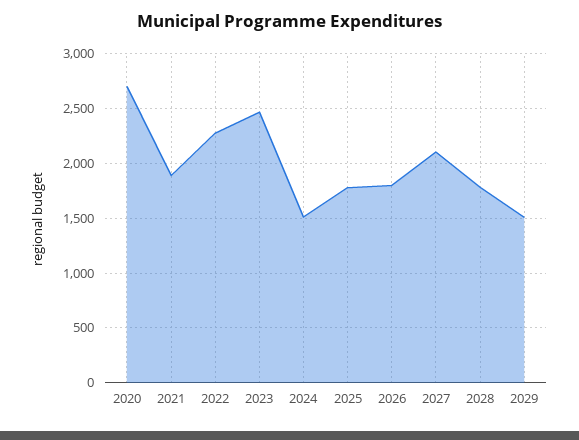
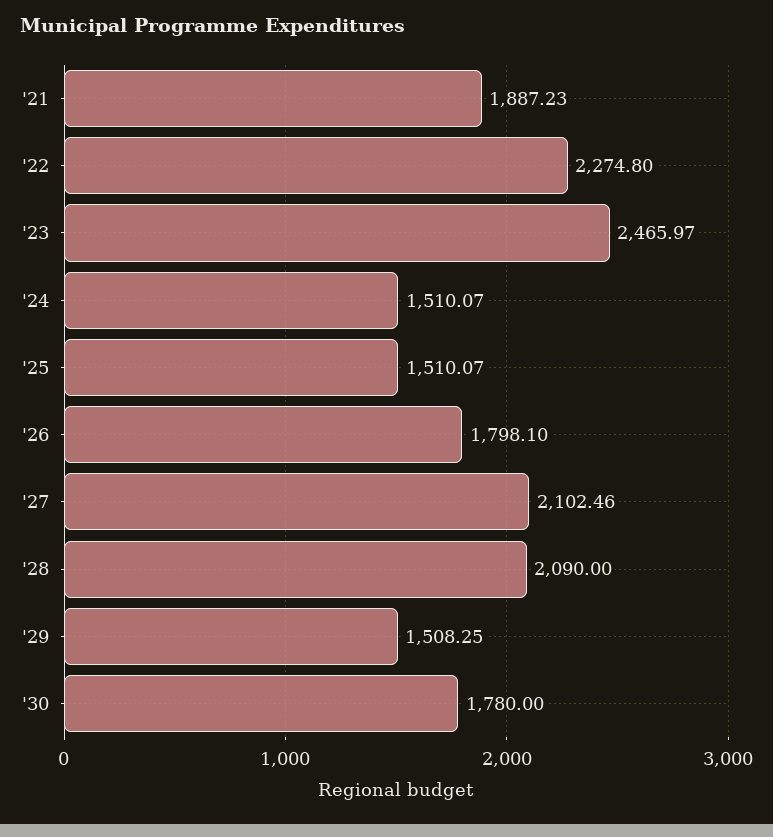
2020: 2700 -> none
2025: 1800 -> 1510.07
2028: 1800 -> 2090
'30: none -> 1780

